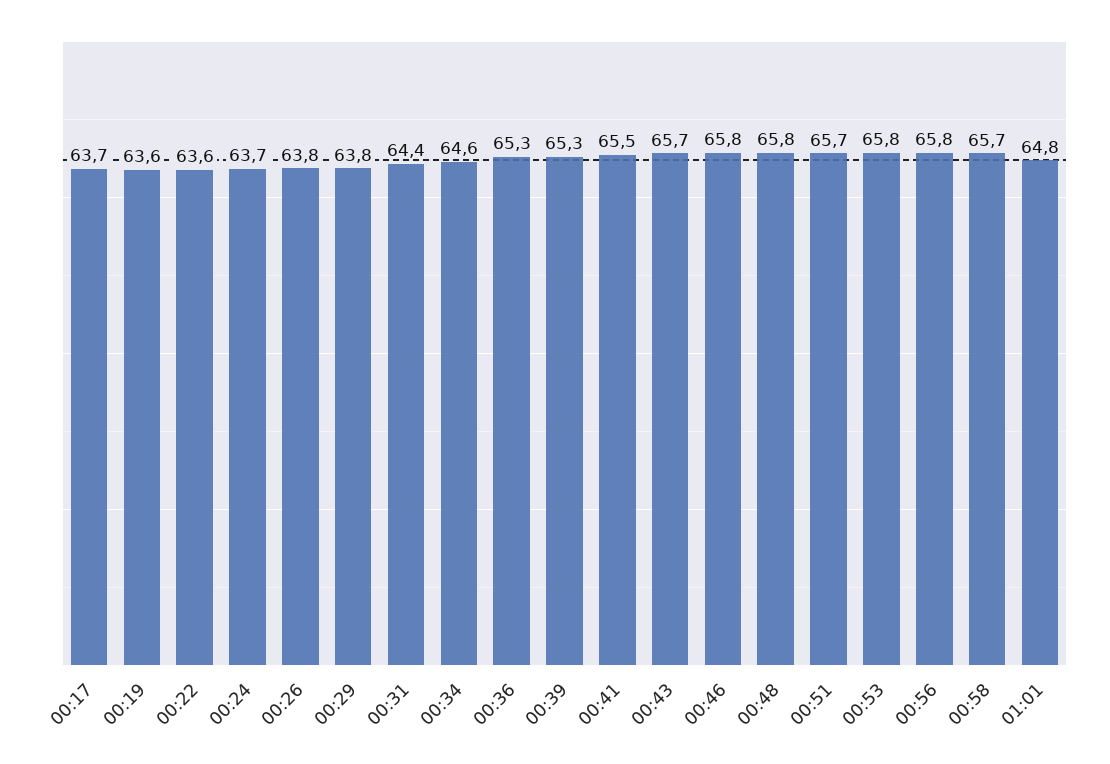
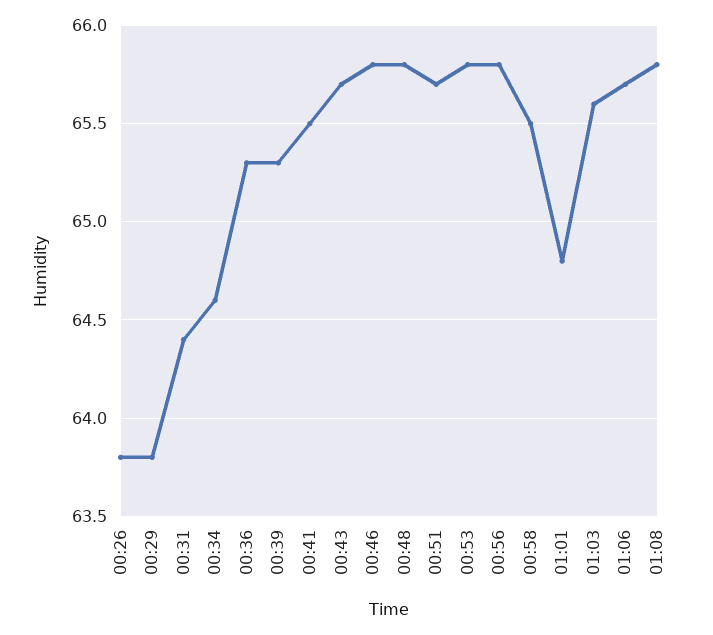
00:17: 63.7 -> none
00:19: 63.6 -> none
00:22: 63.6 -> none
00:24: 63.7 -> none
00:58: 65.7 -> 65.5
01:03: none -> 65.6
01:06: none -> 65.7
01:08: none -> 65.8

